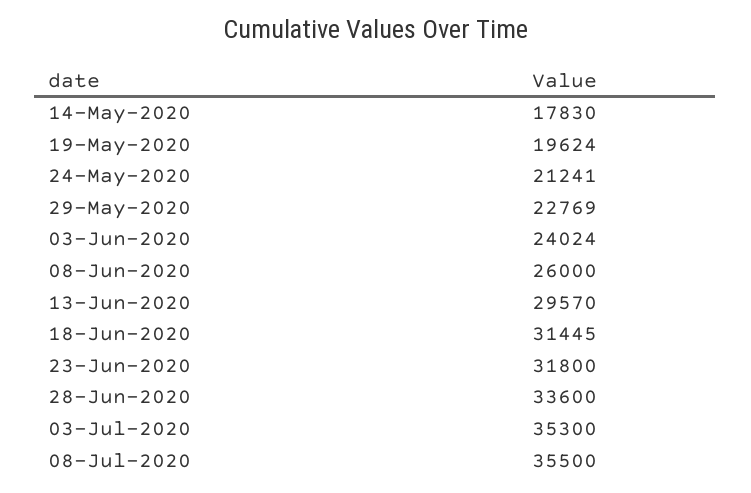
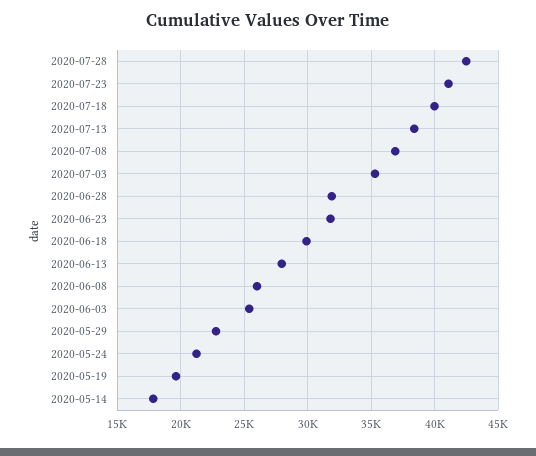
03-Jun-2020: 24024 -> 25500
13-Jun-2020: 29570 -> 28000
18-Jun-2020: 31445 -> 30000
28-Jun-2020: 33600 -> 32000
08-Jul-2020: 35500 -> 37000
2020-07-28: none -> 42500
2020-07-23: none -> 41000
2020-07-18: none -> 40000
2020-07-13: none -> 38500

